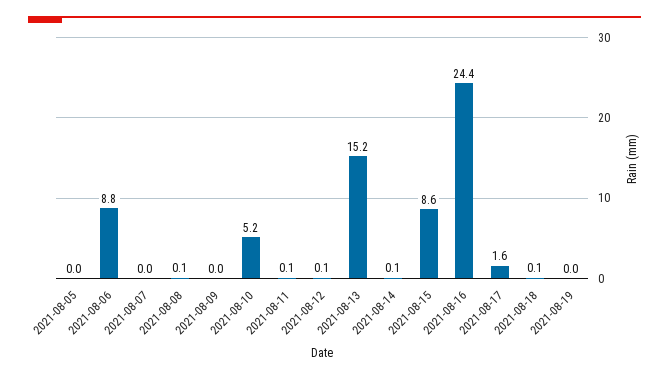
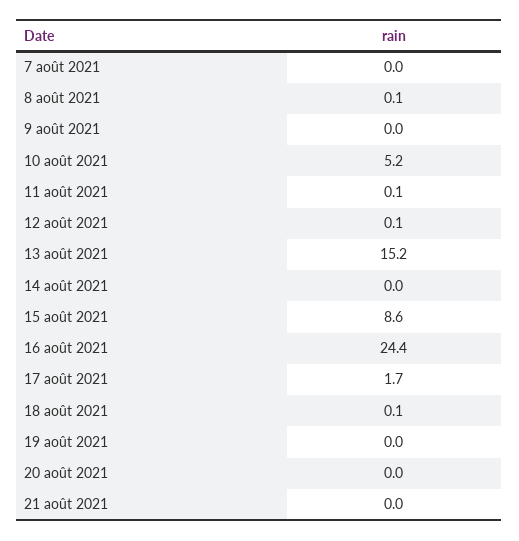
2021-08-05: 0 -> none
2021-08-06: 8.8 -> none
2021-08-14: 0.1 -> 0
2021-08-17: 1.6 -> 1.7
20 août 2021: none -> 0
21 août 2021: none -> 0

